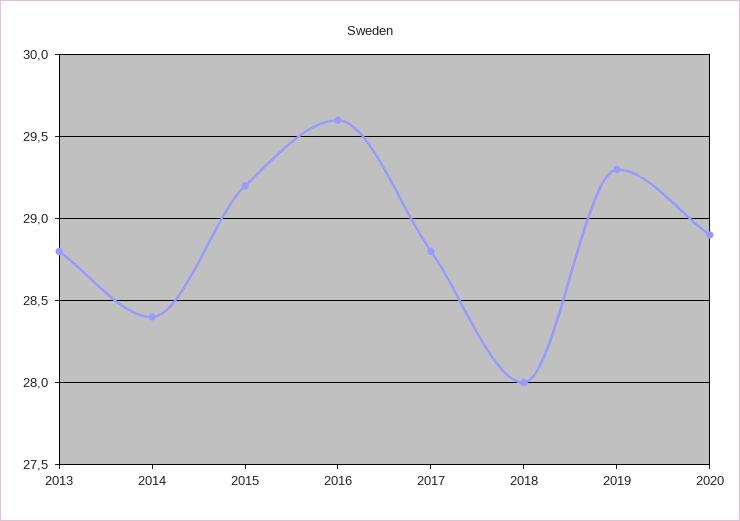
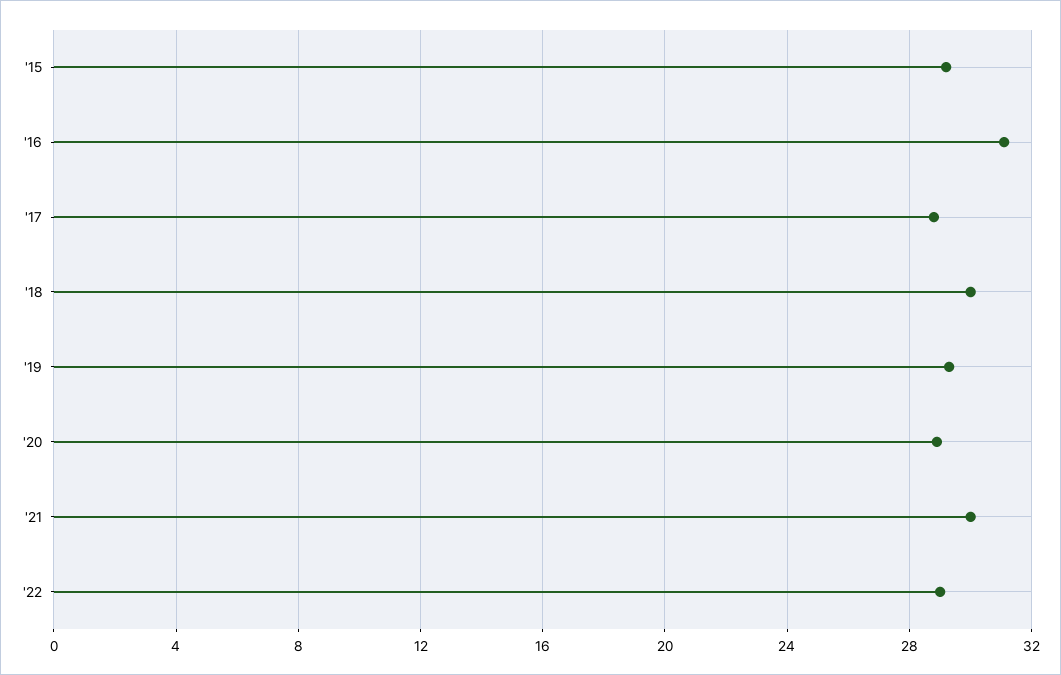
2013: 28.8 -> none
2014: 28.4 -> none
2016: 29.6 -> 31
2018: 28 -> 30
'21: none -> 30
'22: none -> 29

